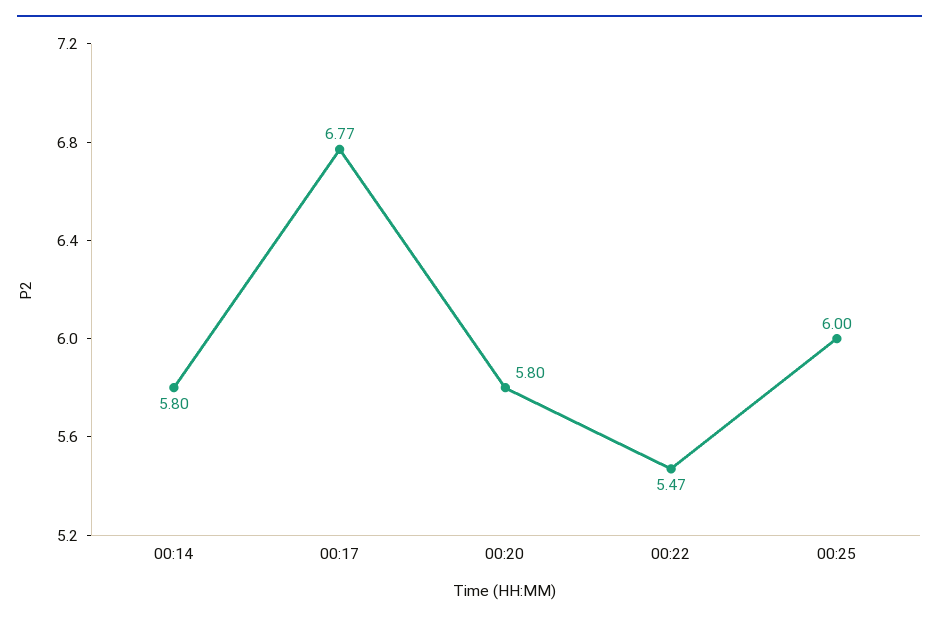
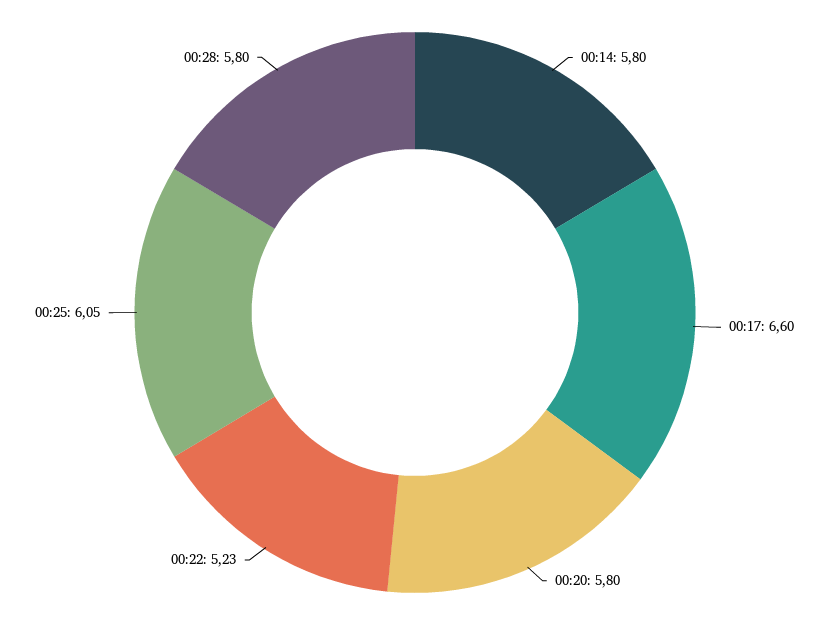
00:17: 6.77 -> 6.6
00:22: 5.47 -> 5.23
00:25: 6 -> 6.05
00:28: none -> 5.8

